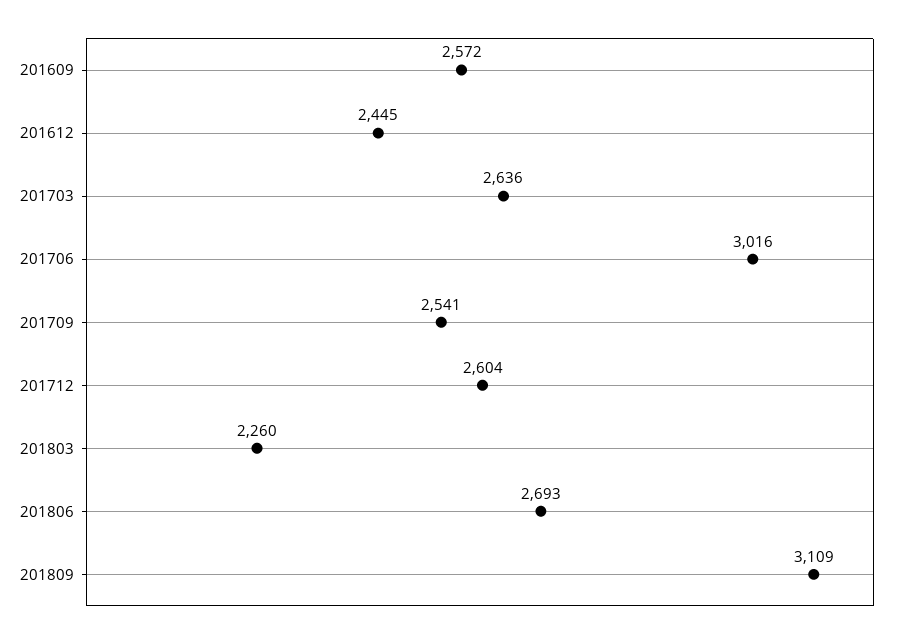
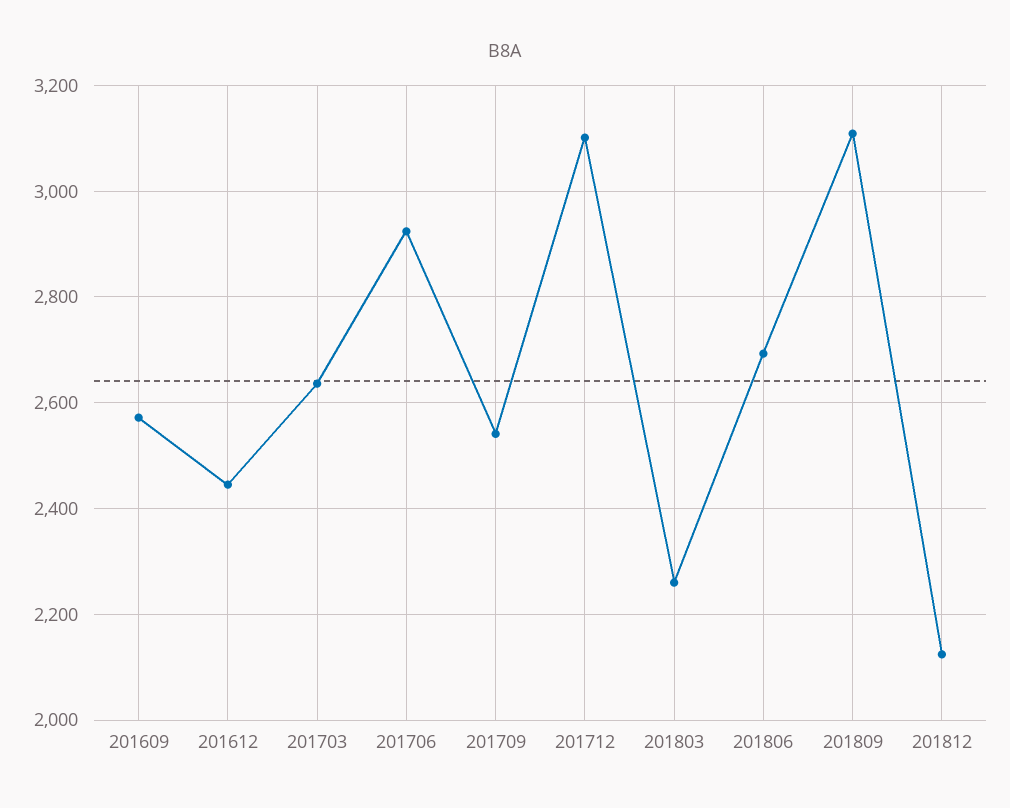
201706: 3016 -> 2920
201712: 2604 -> 3100
201812: none -> 2120

